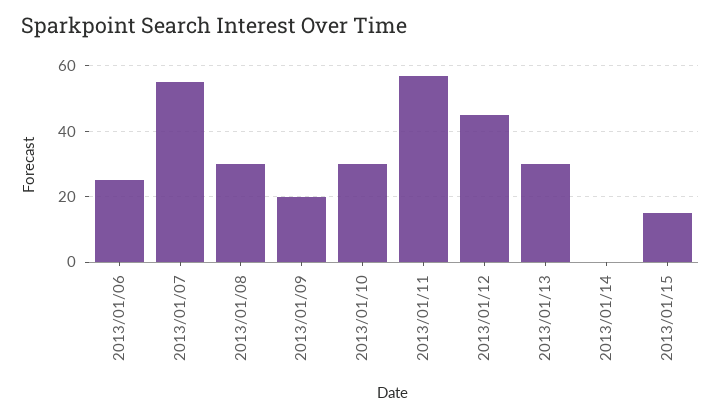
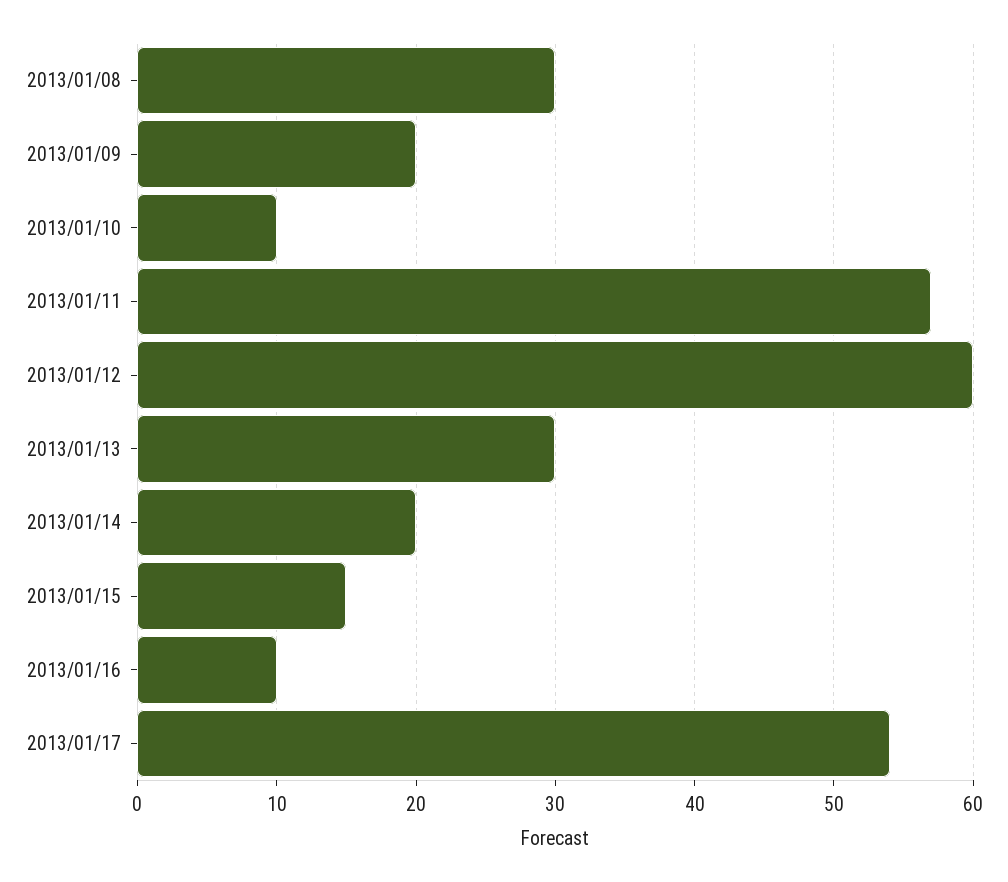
2013/01/06: 25 -> none
2013/01/07: 55 -> none
2013/01/10: 30 -> 10
2013/01/12: 45 -> 60
2013/01/14: 0 -> 20
2013/01/16: none -> 10
2013/01/17: none -> 54

